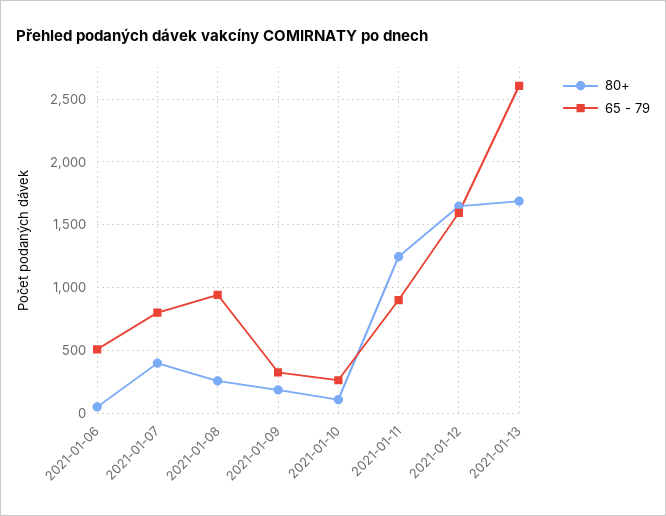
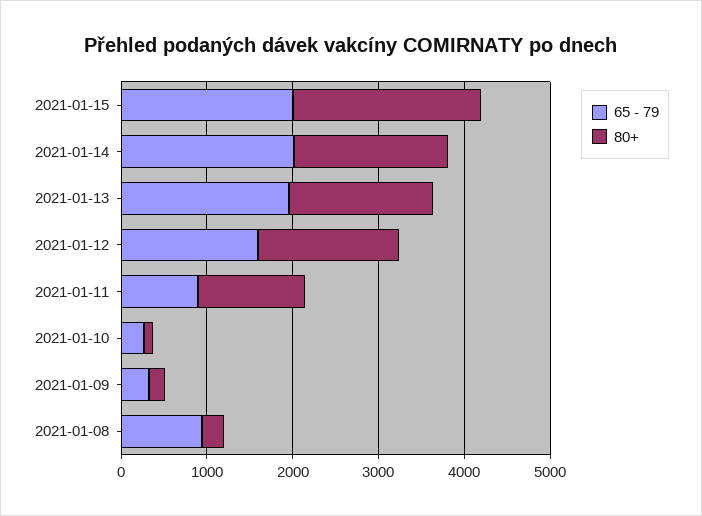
80+, 2021-01-06: 50 -> none
65 - 79, 2021-01-06: 500 -> none
80+, 2021-01-07: 400 -> none
65 - 79, 2021-01-07: 800 -> none
65 - 79, 2021-01-13: 2600 -> 2000
65 - 79, 2021-01-15: none -> 2000
80+, 2021-01-15: none -> 2200
65 - 79, 2021-01-14: none -> 2000
80+, 2021-01-14: none -> 1800

